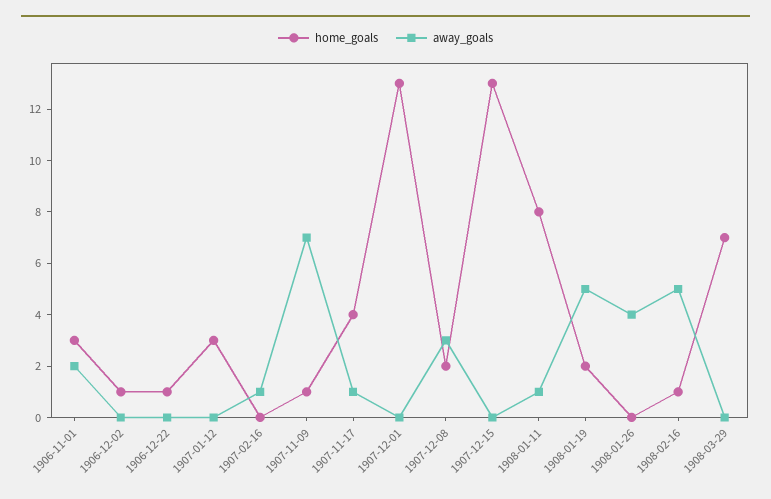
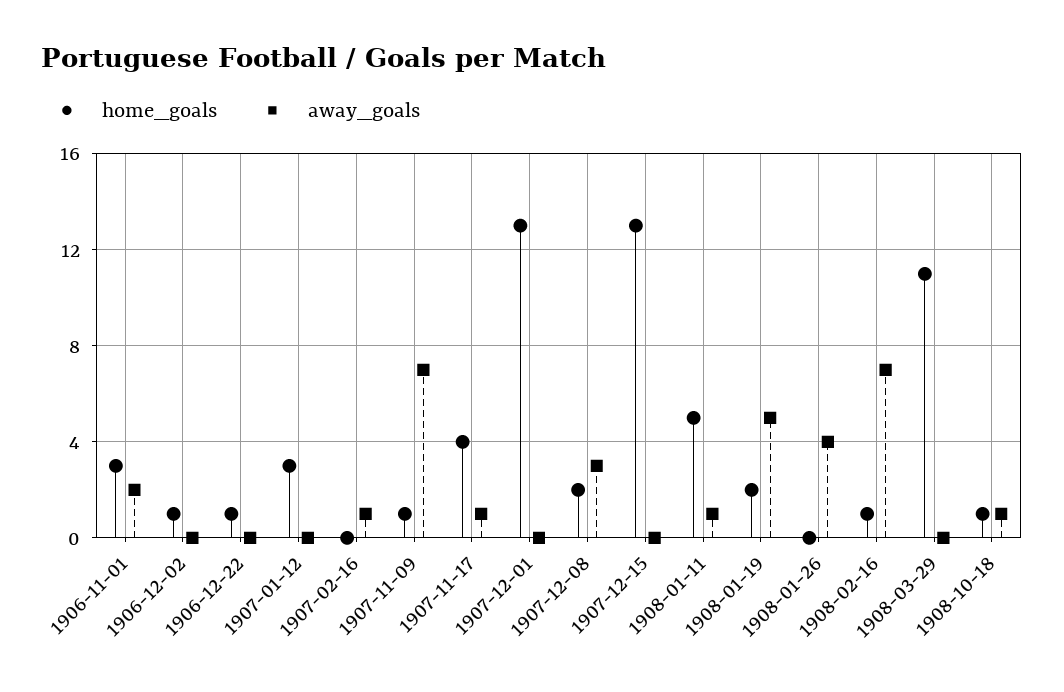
home_goals, 1908-01-11: 8 -> 5
away_goals, 1908-02-16: 5 -> 7
home_goals, 1908-03-29: 7 -> 11
home_goals, 1908-10-18: none -> 1
away_goals, 1908-10-18: none -> 1

